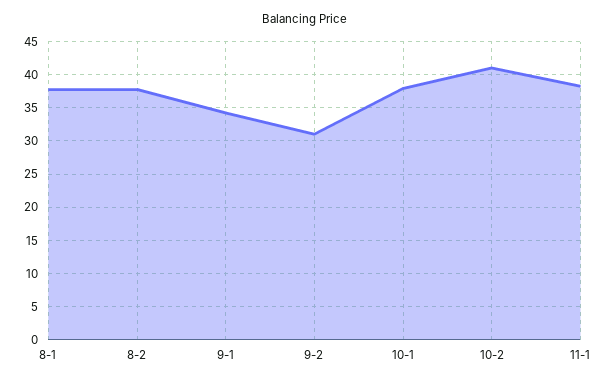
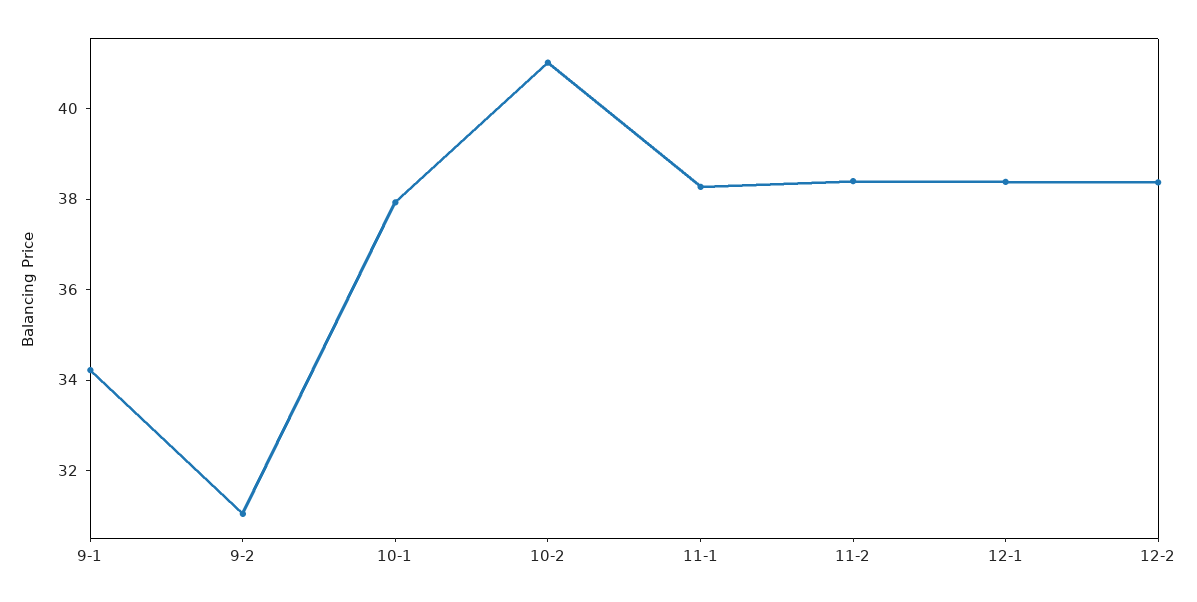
8-1: 38 -> none
8-2: 38 -> none
11-2: none -> 38.5
12-1: none -> 38.5
12-2: none -> 38.5

